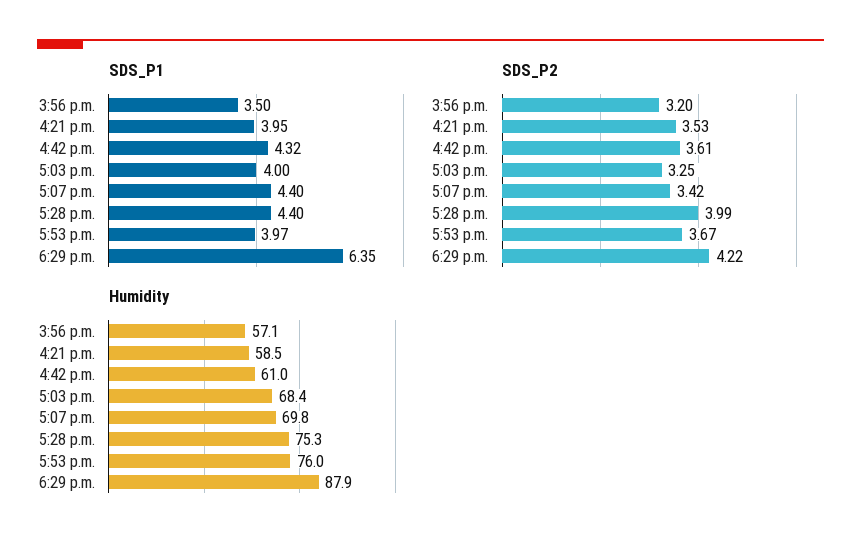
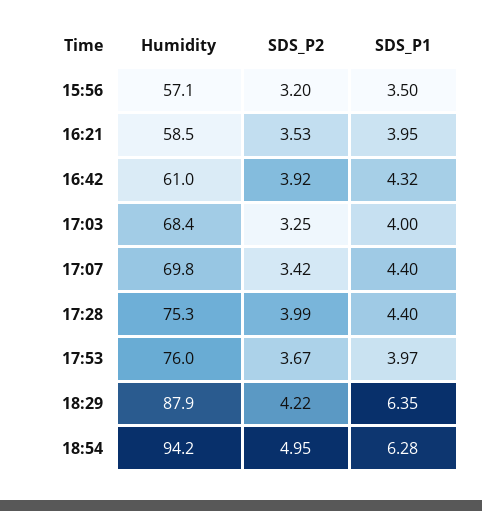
SDS_P2, 4:42 p.m.: 3.61 -> 3.92
Humidity, 18:54: none -> 94.2
SDS_P2, 18:54: none -> 4.95
SDS_P1, 18:54: none -> 6.28

